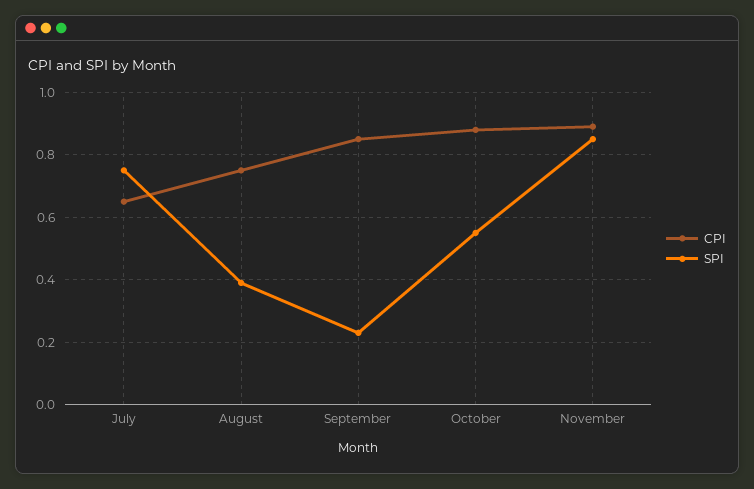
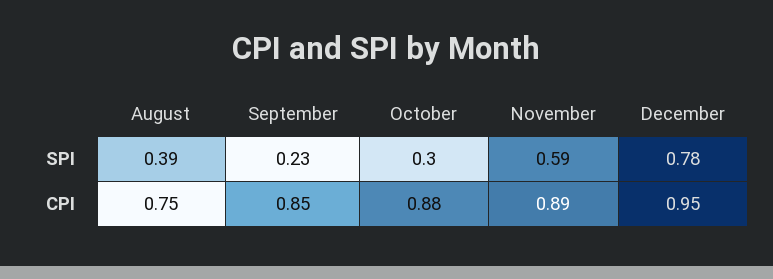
CPI, July: 0.65 -> none
SPI, July: 0.75 -> none
SPI, October: 0.55 -> 0.3
SPI, November: 0.85 -> 0.59
SPI, December: none -> 0.78
CPI, December: none -> 0.95

